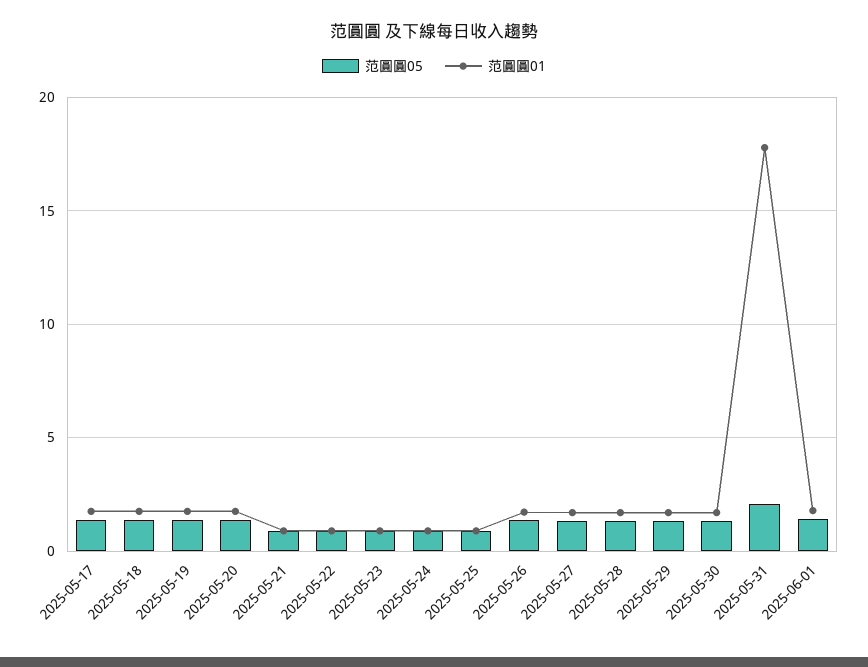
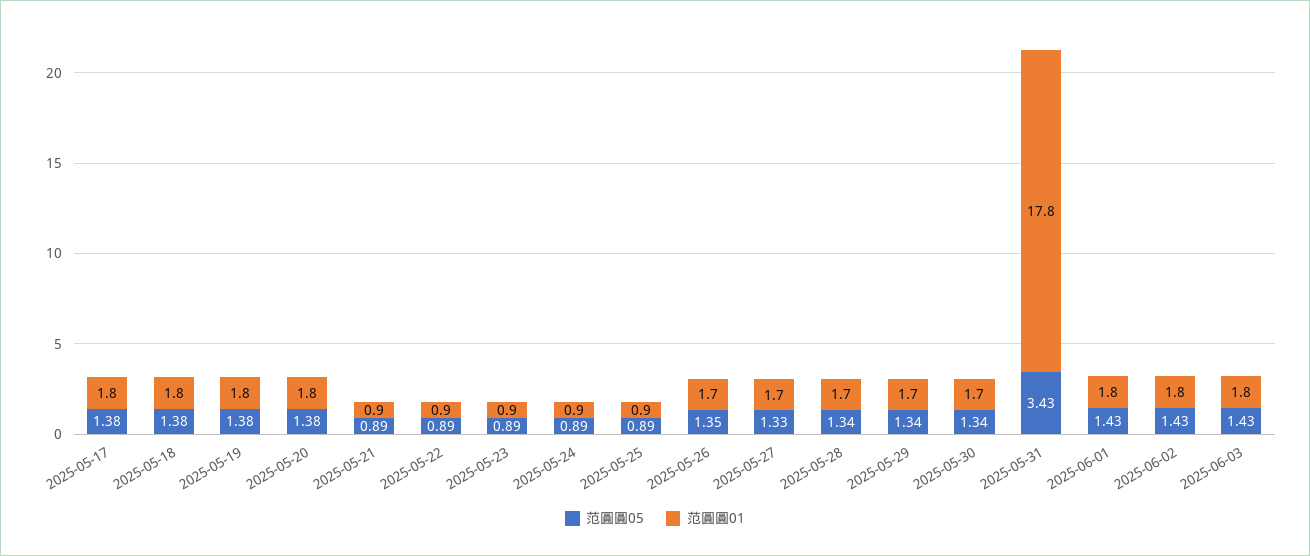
范圓圓05, 2025-05-31: 2 -> 3.43
范圓圓05, 2025-06-02: none -> 1.43
范圓圓01, 2025-06-02: none -> 1.8
范圓圓05, 2025-06-03: none -> 1.43
范圓圓01, 2025-06-03: none -> 1.8

